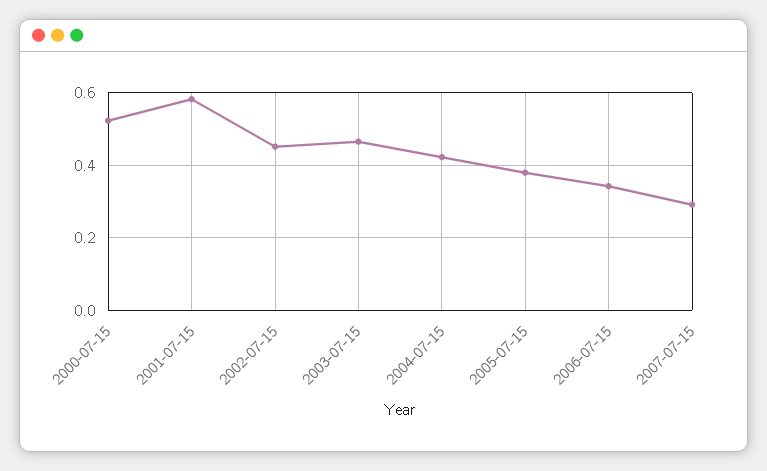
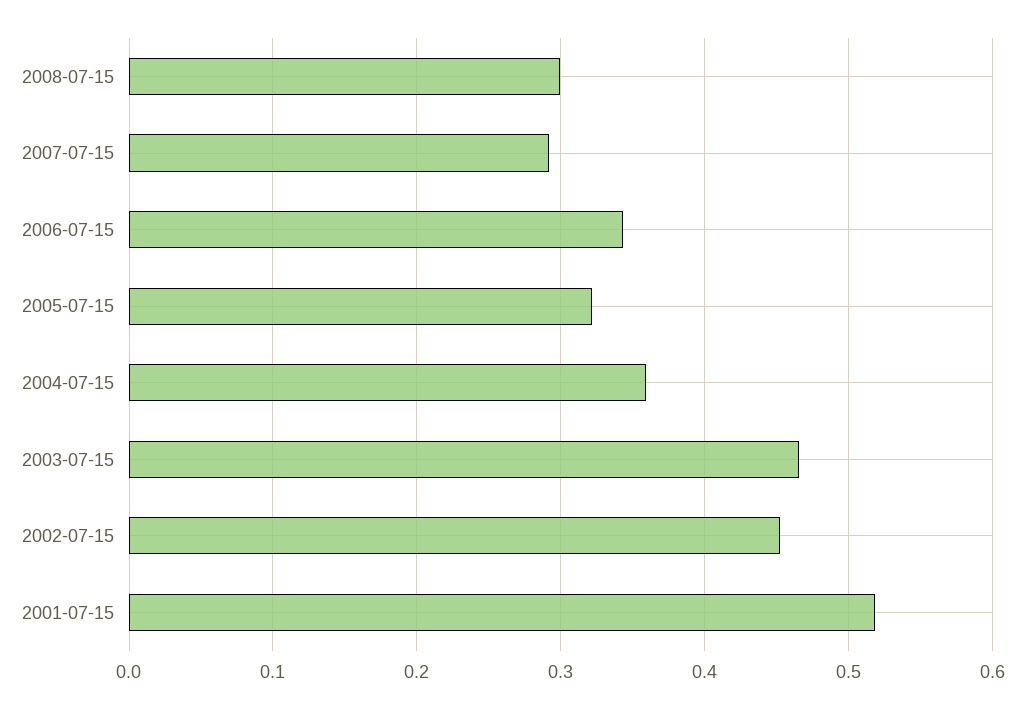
2000-07-15: 0.52 -> none
2001-07-15: 0.58 -> 0.52
2004-07-15: 0.42 -> 0.36
2005-07-15: 0.38 -> 0.32
2008-07-15: none -> 0.3

